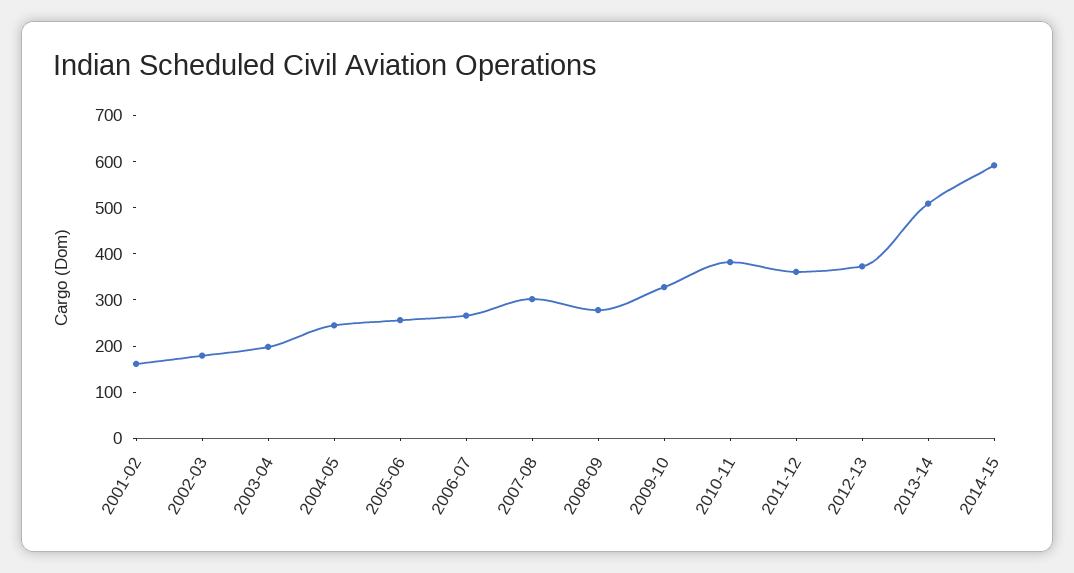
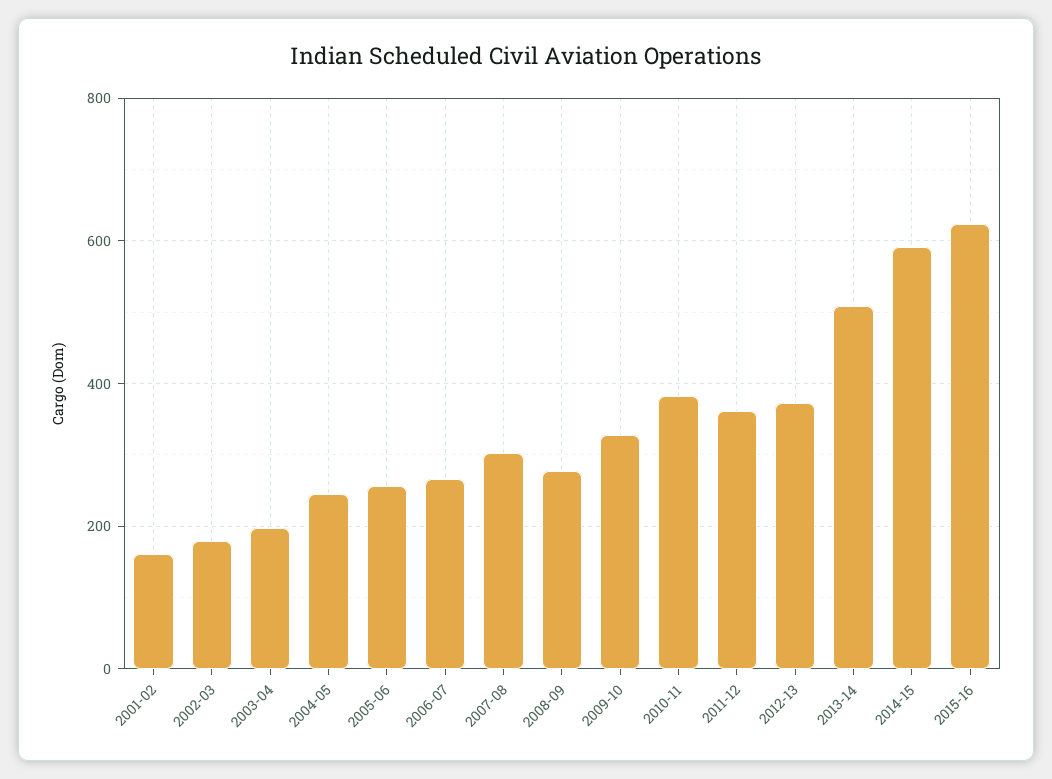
2015-16: none -> 620

